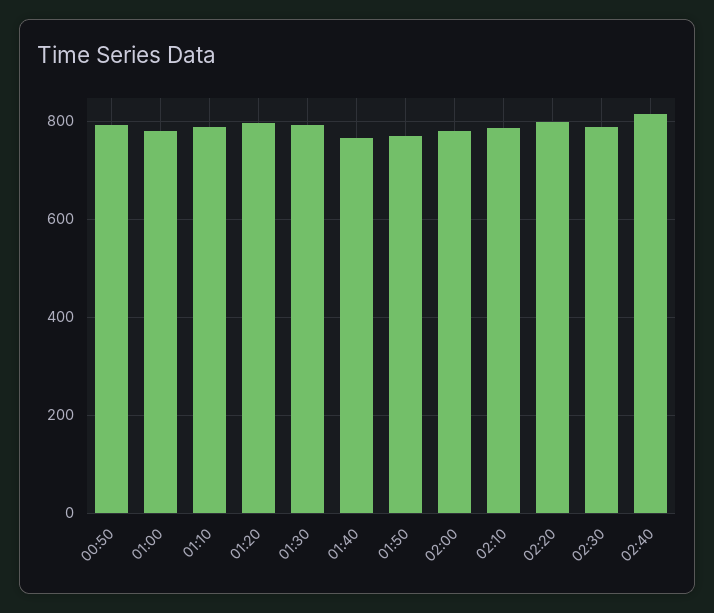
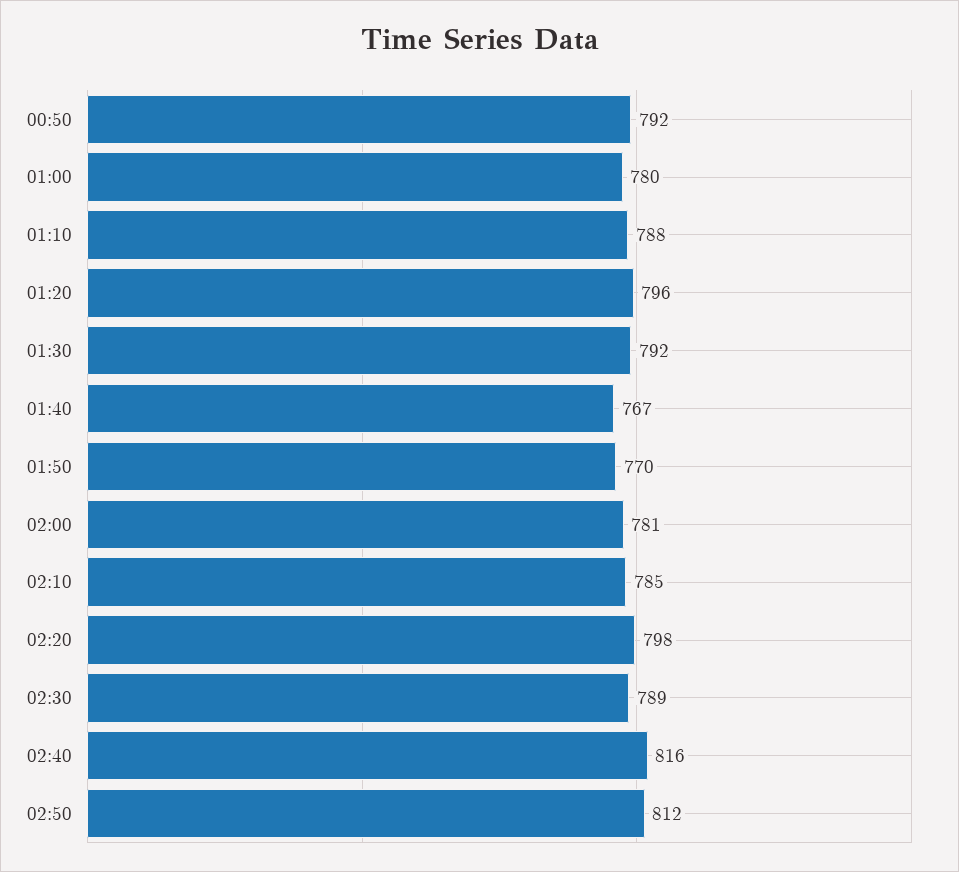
02:50: none -> 812

